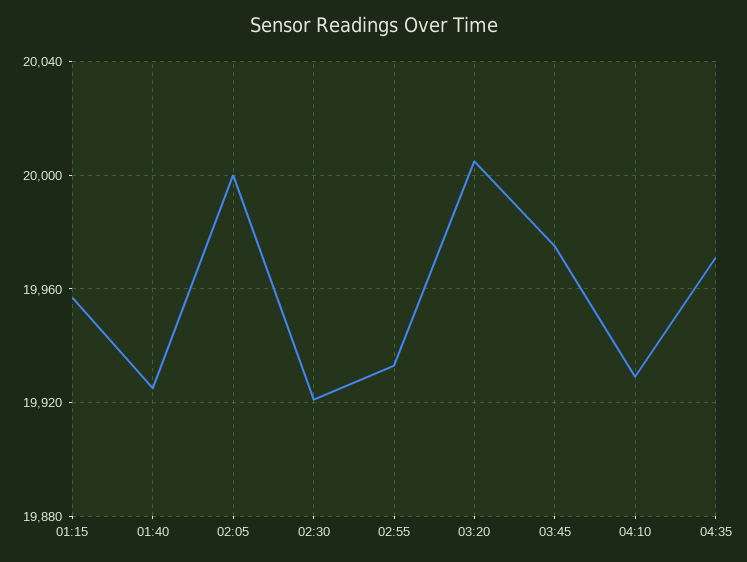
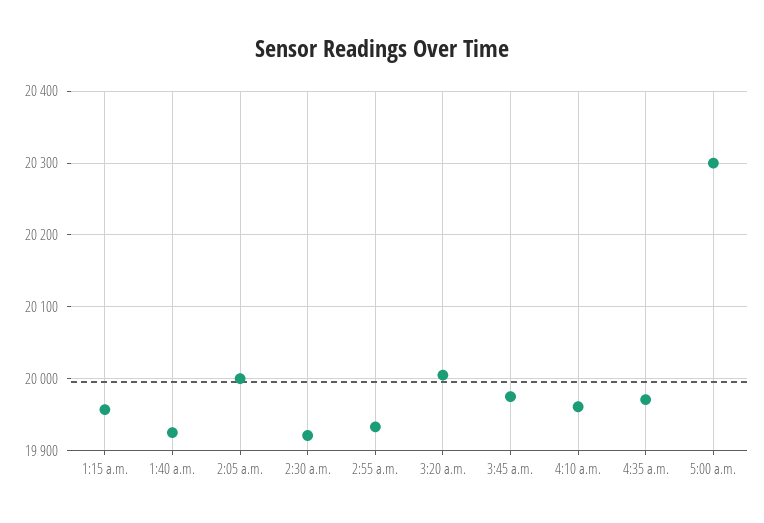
04:10: 19930 -> 19960
5:00 a.m.: none -> 20300

